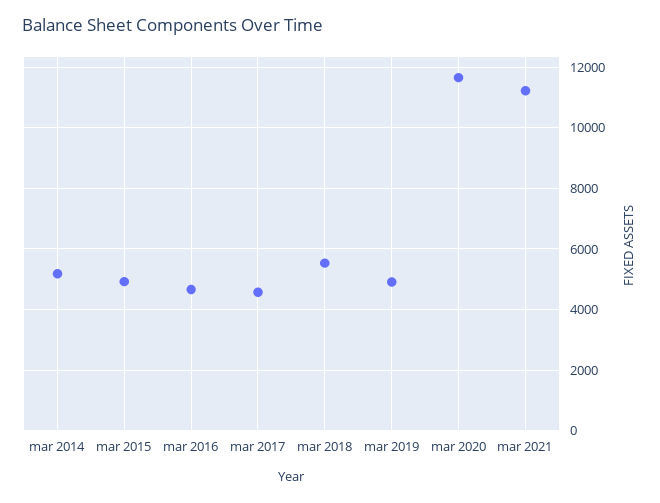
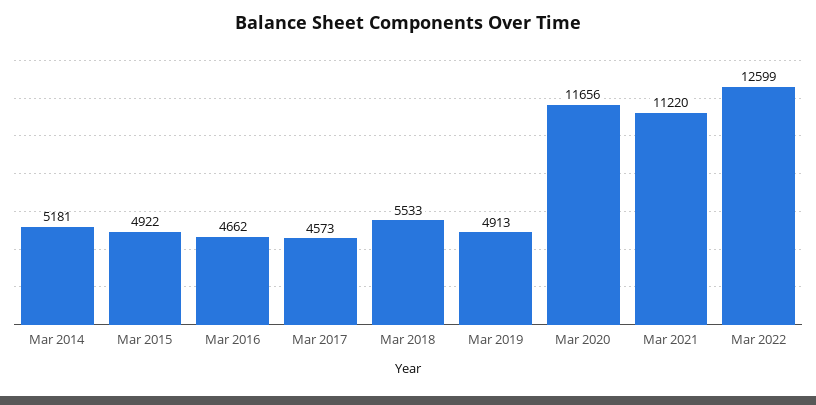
Mar 2022: none -> 12599

